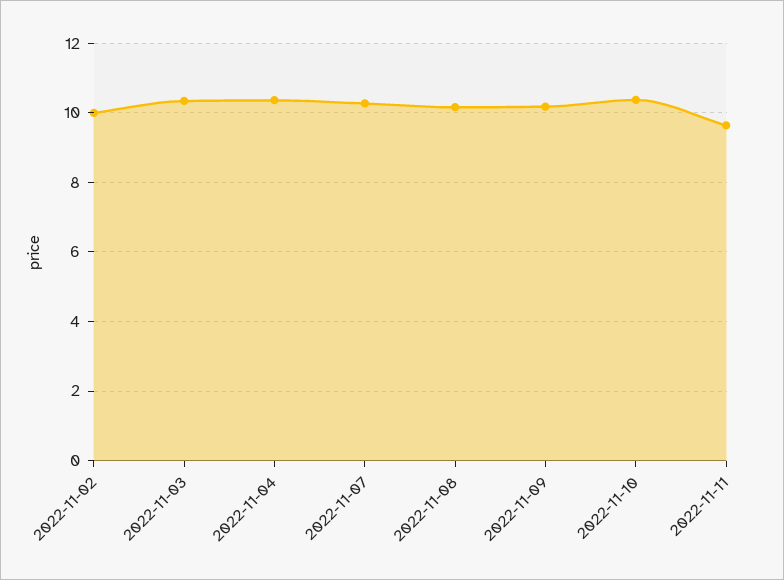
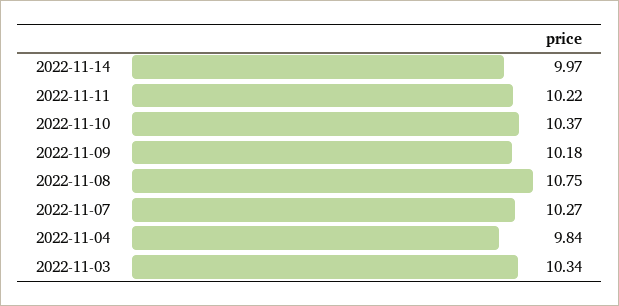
2022-11-02: 10 -> none
2022-11-04: 10.4 -> 9.84
2022-11-08: 10.2 -> 10.75
2022-11-11: 9.6 -> 10.22
2022-11-14: none -> 9.97

